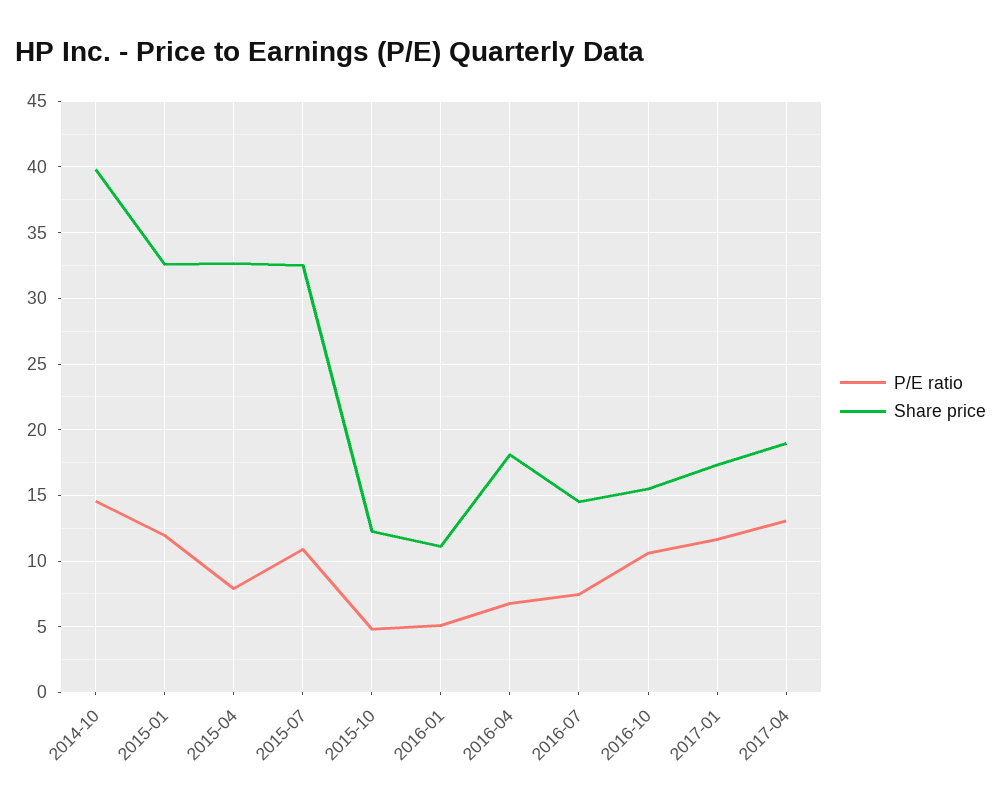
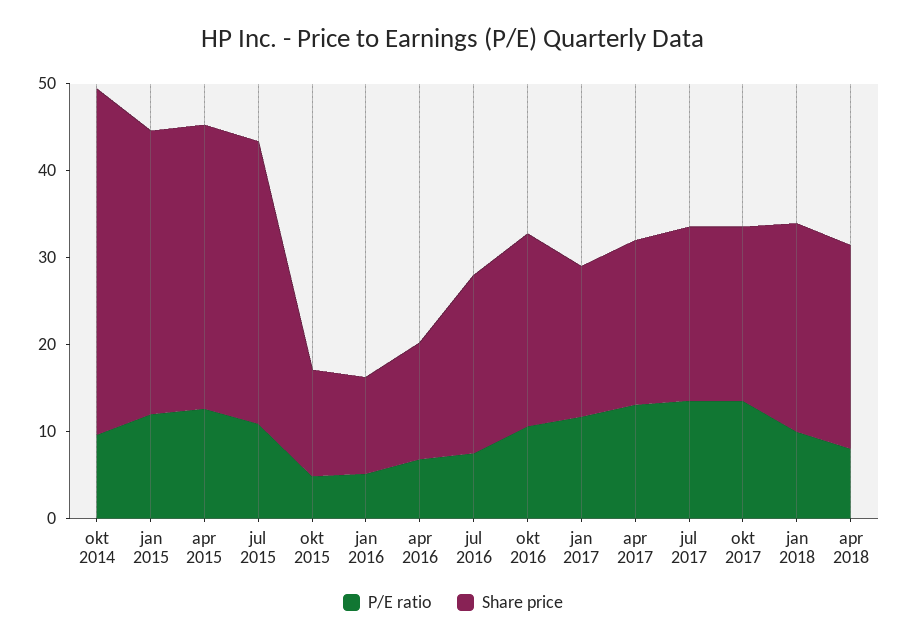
P/E ratio, 2014-10: 14.5 -> 10
P/E ratio, 2015-04: 8 -> 12
Share price, 2016-04: 18 -> 14
Share price, 2016-07: 14.5 -> 20
Share price, 2016-10: 15.5 -> 22
P/E ratio, jul 2017: none -> 14
Share price, jul 2017: none -> 20
P/E ratio, okt 2017: none -> 14
Share price, okt 2017: none -> 20
P/E ratio, jan 2018: none -> 10
Share price, jan 2018: none -> 24
P/E ratio, apr 2018: none -> 8
Share price, apr 2018: none -> 24

